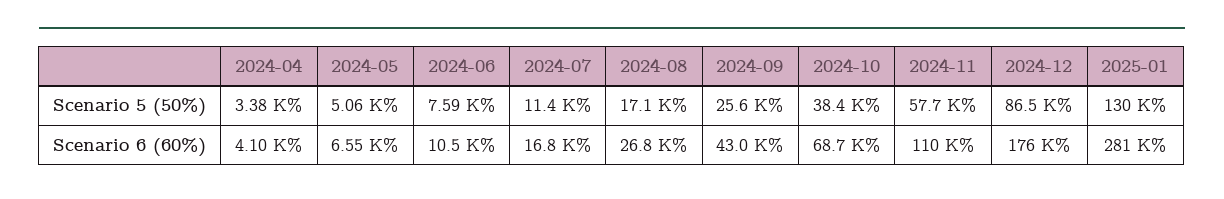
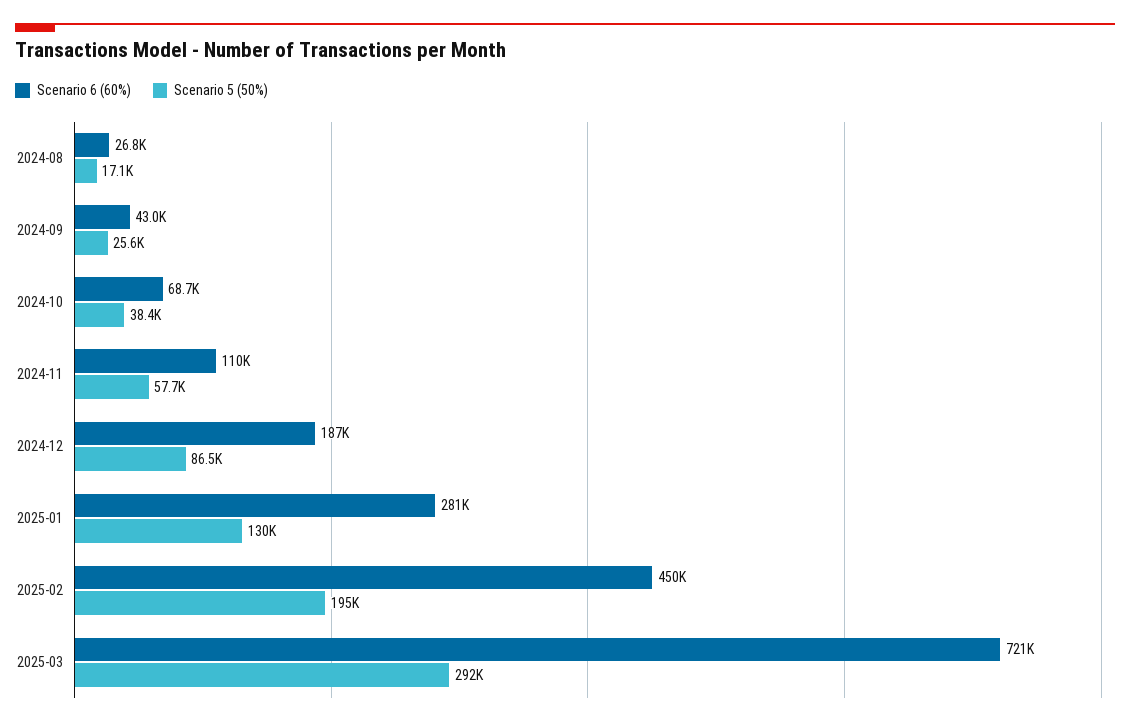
Scenario 5 (50%), 2024-04: 3380 -> none
Scenario 5 (50%), 2024-05: 5060 -> none
Scenario 5 (50%), 2024-06: 7590 -> none
Scenario 5 (50%), 2024-07: 11400 -> none
Scenario 6 (60%), 2024-04: 4100 -> none
Scenario 6 (60%), 2024-05: 6550 -> none
Scenario 6 (60%), 2024-06: 10500 -> none
Scenario 6 (60%), 2024-07: 16800 -> none
Scenario 6 (60%), 2024-12: 176000 -> 187000
Scenario 6 (60%), 2025-02: none -> 450000
Scenario 5 (50%), 2025-02: none -> 195000
Scenario 6 (60%), 2025-03: none -> 721000
Scenario 5 (50%), 2025-03: none -> 292000

